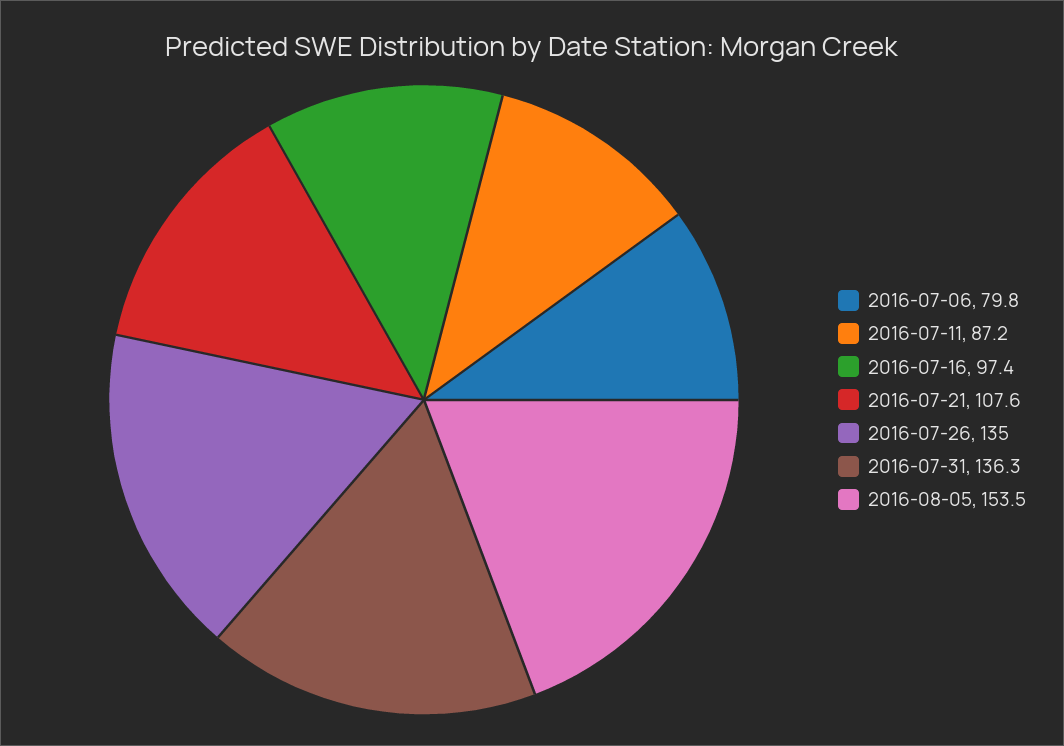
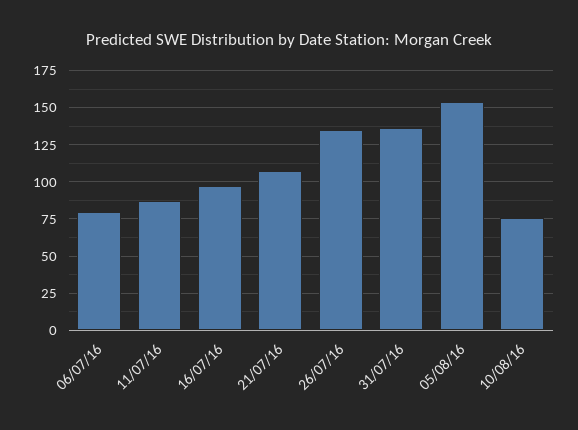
10/08/16: none -> 75

